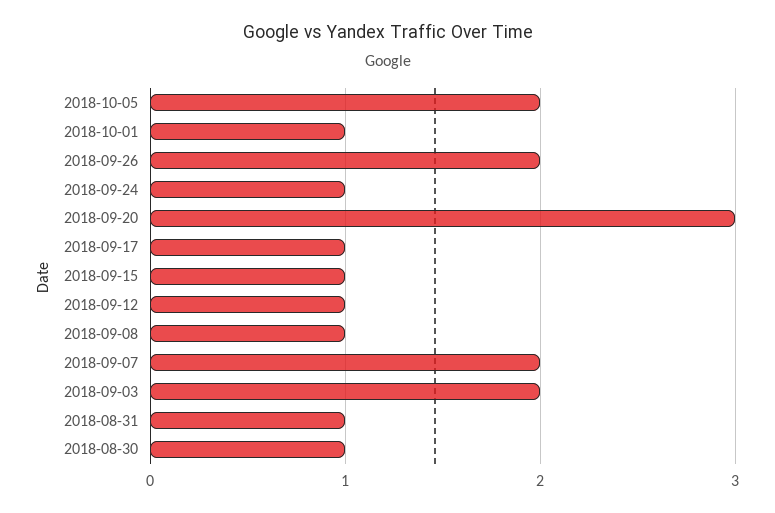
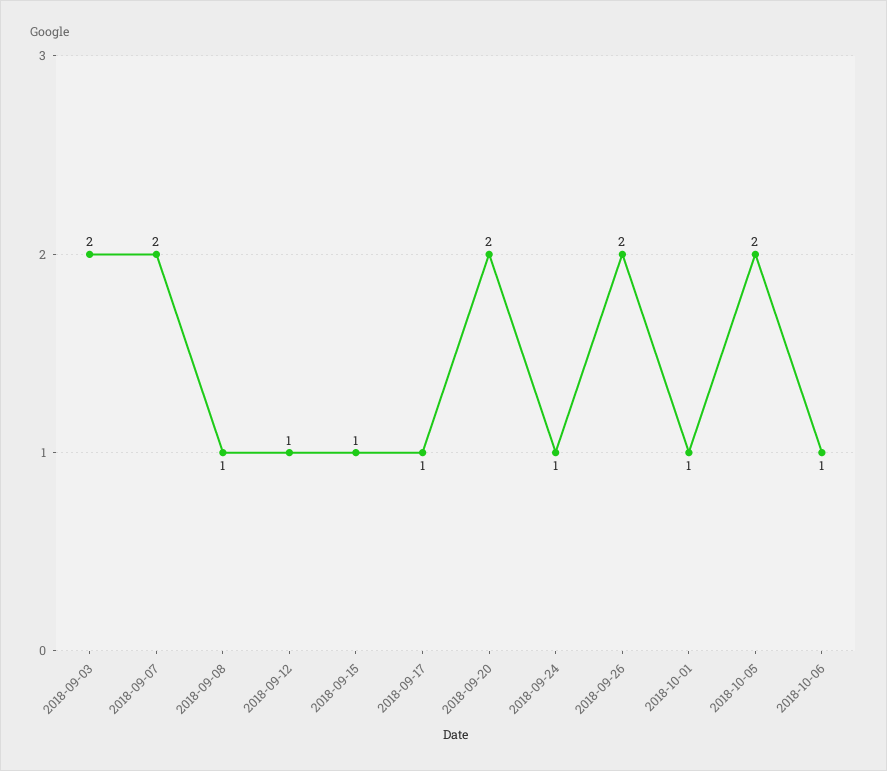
2018-09-20: 3 -> 2
2018-08-31: 1 -> none
2018-08-30: 1 -> none
2018-10-06: none -> 1

